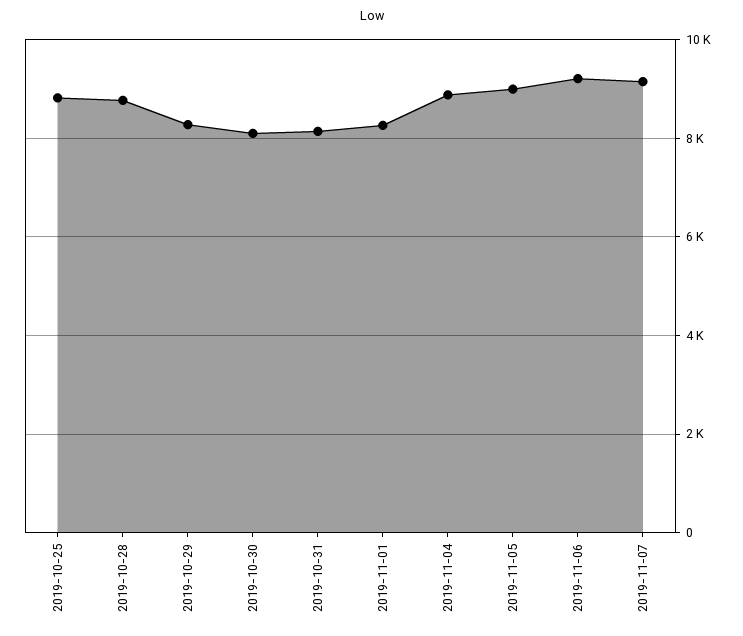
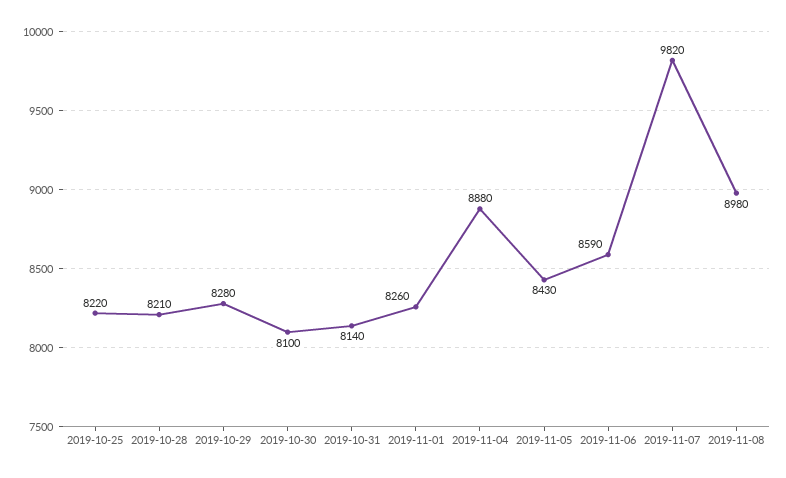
2019-10-25: 8800 -> 8220
2019-10-28: 8800 -> 8210
2019-11-05: 9000 -> 8430
2019-11-06: 9200 -> 8590
2019-11-07: 9200 -> 9820
2019-11-08: none -> 8980

